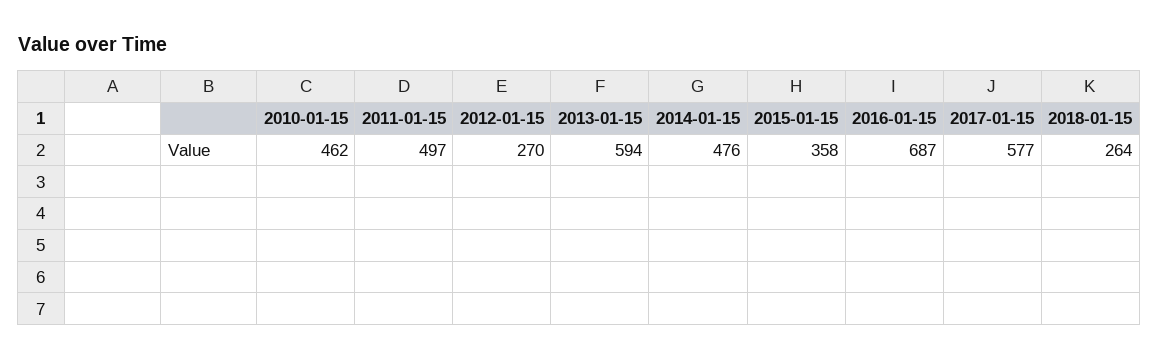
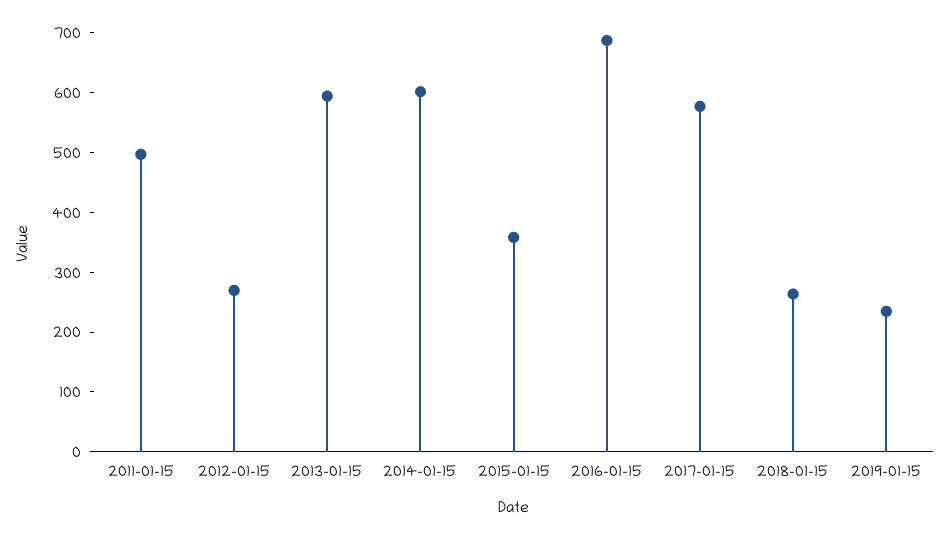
2010-01-15: 462 -> none
2014-01-15: 476 -> 600
2019-01-15: none -> 240

